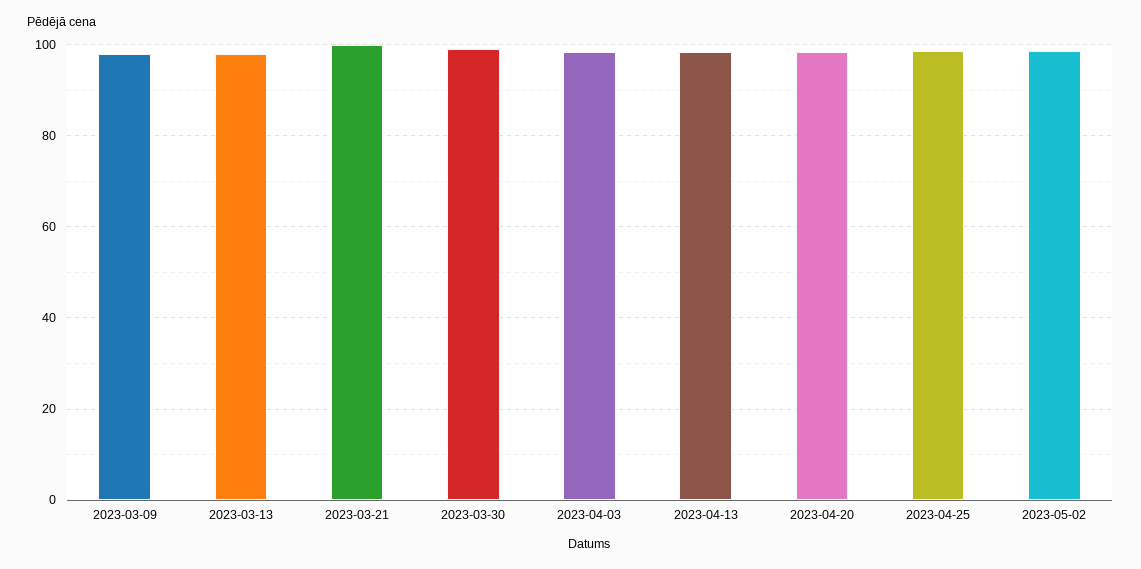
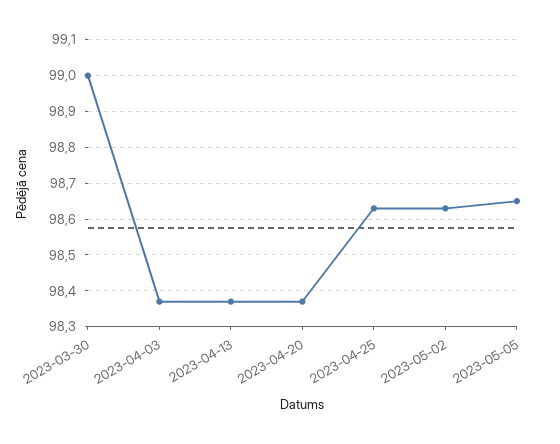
2023-03-09: 98 -> none
2023-03-13: 98 -> none
2023-03-21: 100 -> none
2023-05-05: none -> 98.65

